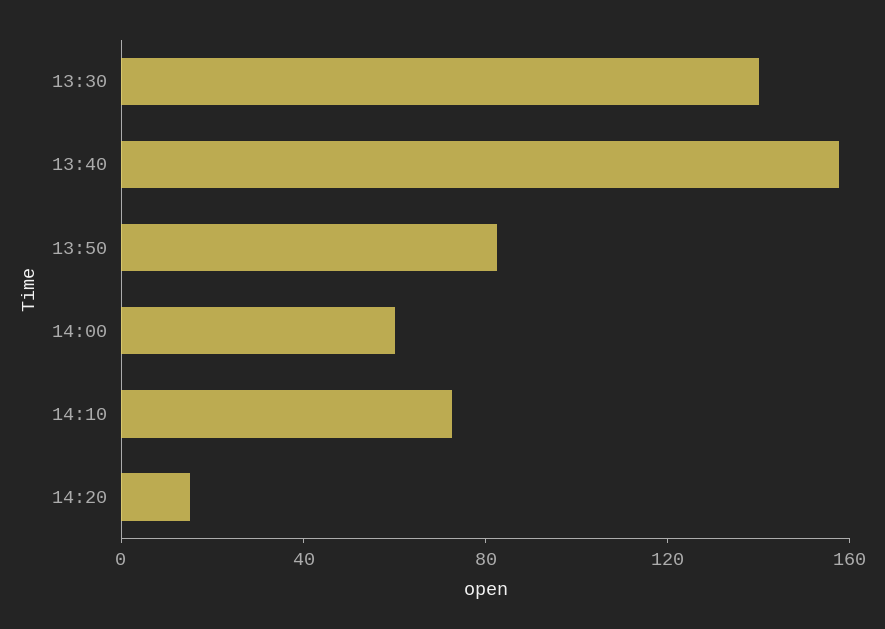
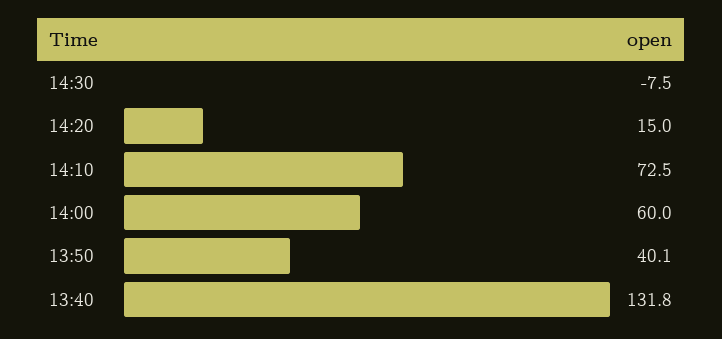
13:30: 140 -> none
13:40: 160 -> 131.8
13:50: 80 -> 40.1
14:30: none -> -7.5

